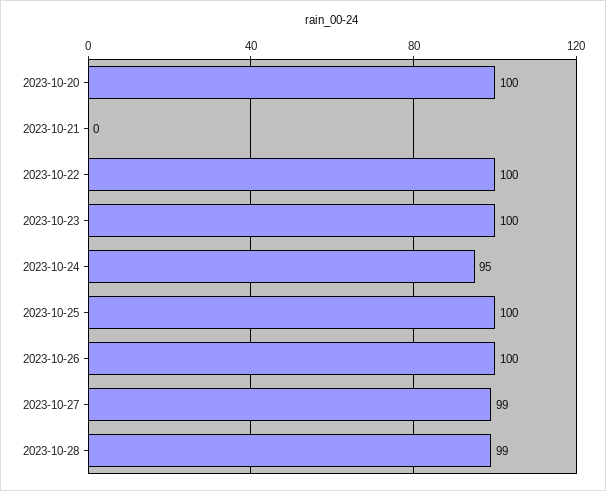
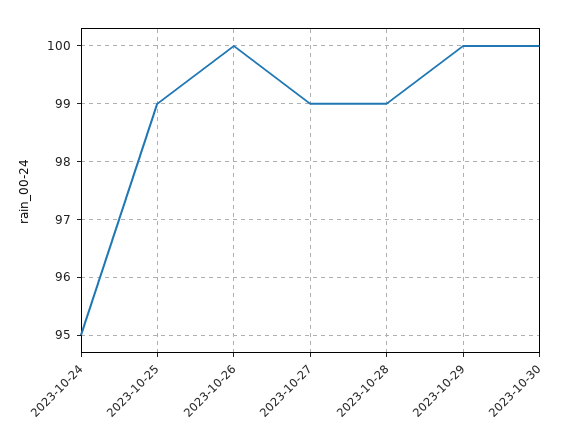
2023-10-20: 100 -> none
2023-10-21: 0 -> none
2023-10-22: 100 -> none
2023-10-23: 100 -> none
2023-10-25: 100 -> 99
2023-10-29: none -> 100
2023-10-30: none -> 100

